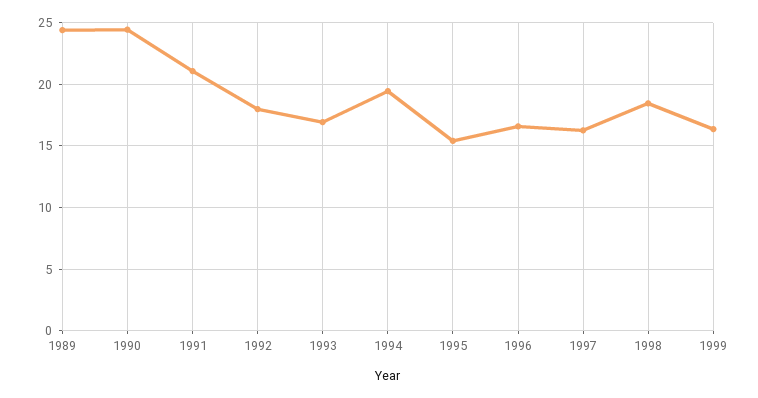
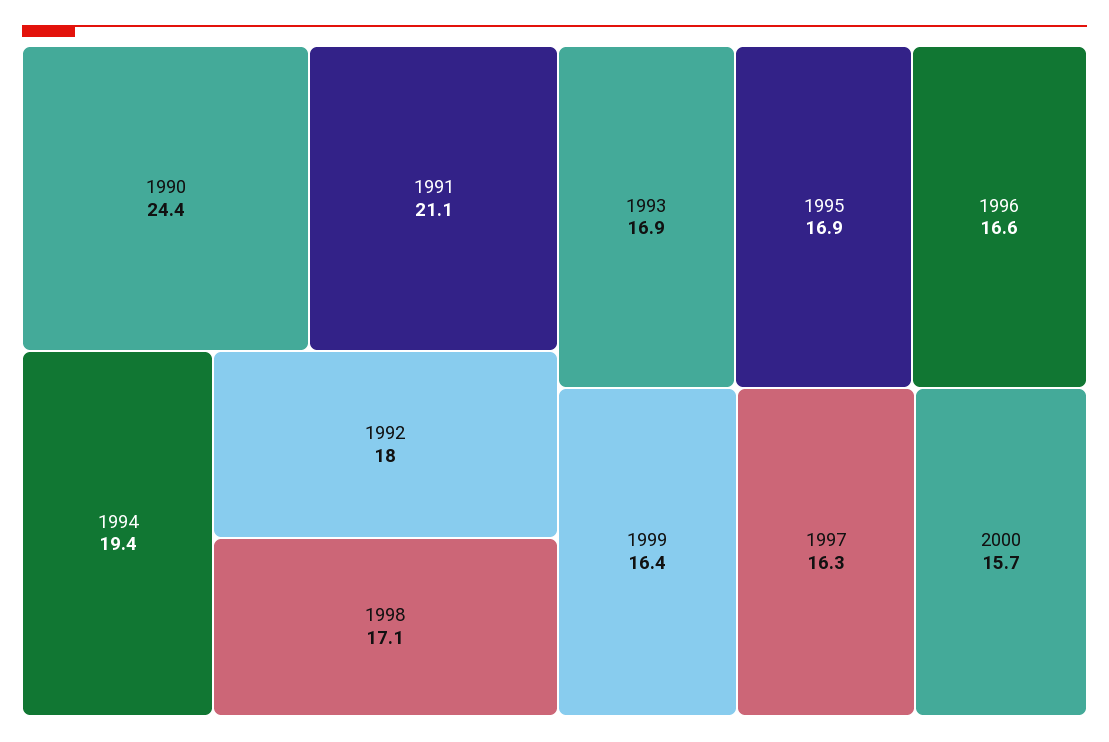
1989: 24.5 -> none
1995: 15.5 -> 16.9
1998: 18.5 -> 17.1
2000: none -> 15.7

